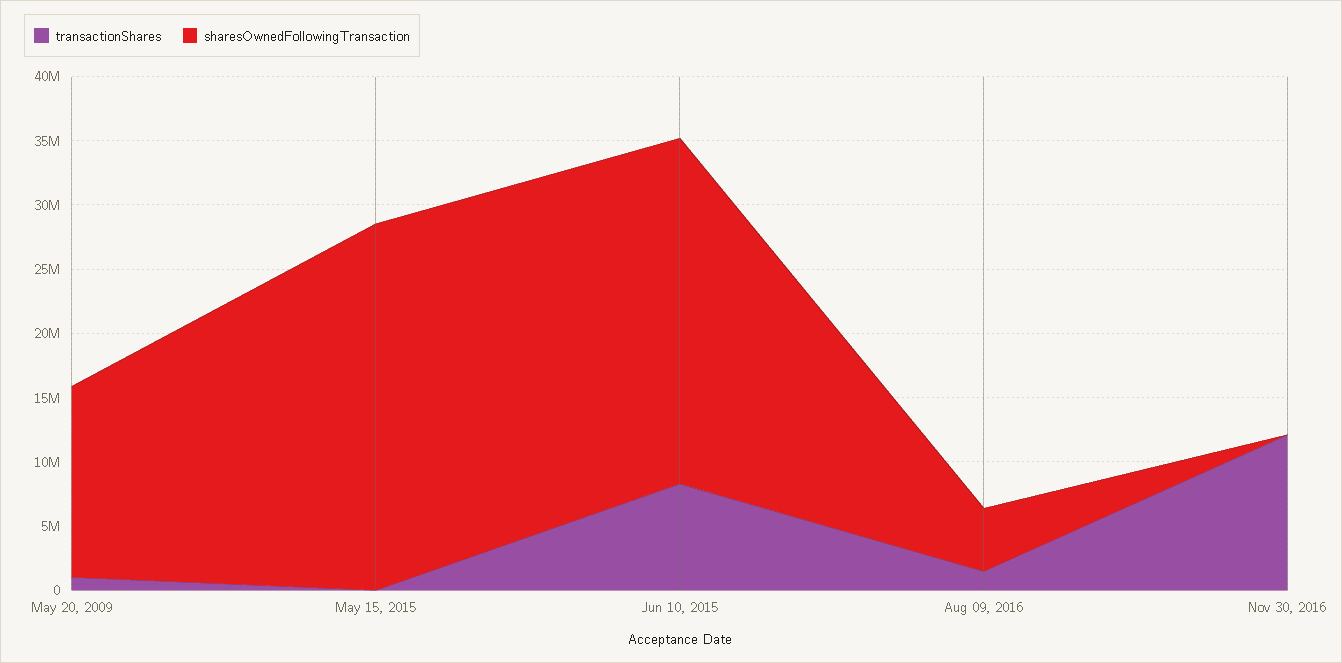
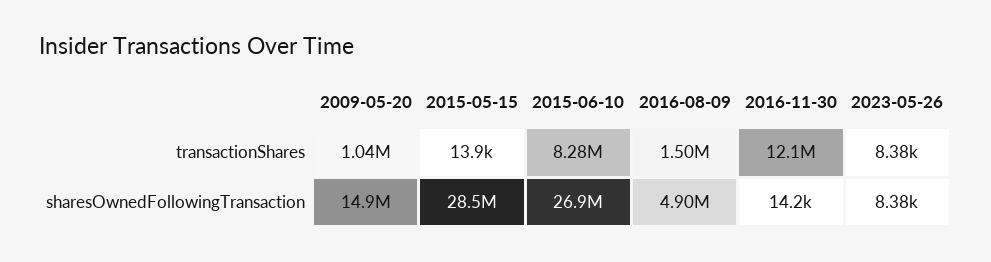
transactionShares, 2023-05-26: none -> 8380
sharesOwnedFollowingTransaction, 2023-05-26: none -> 8380

